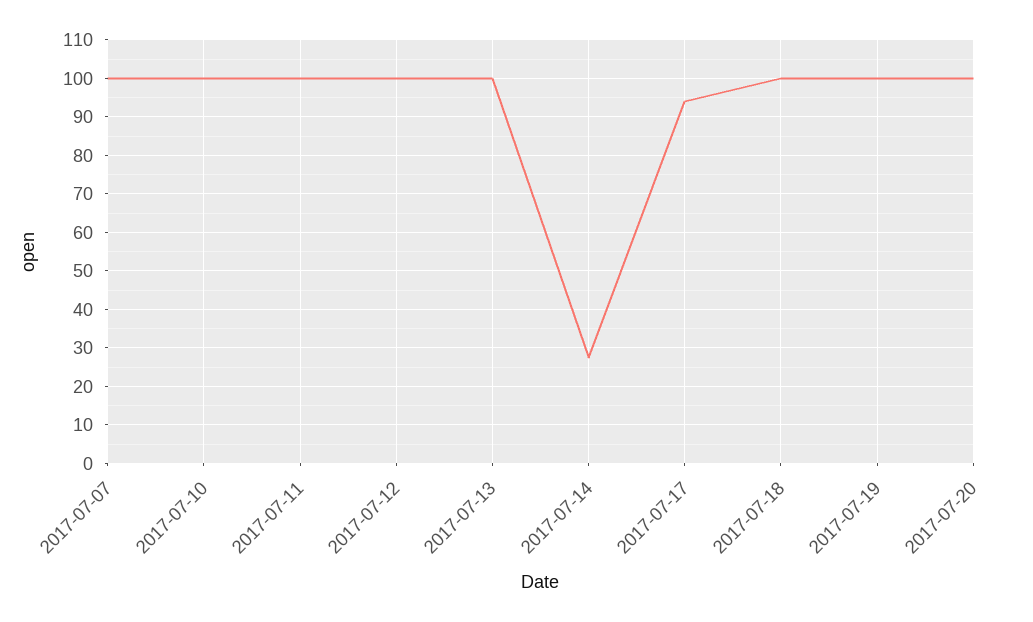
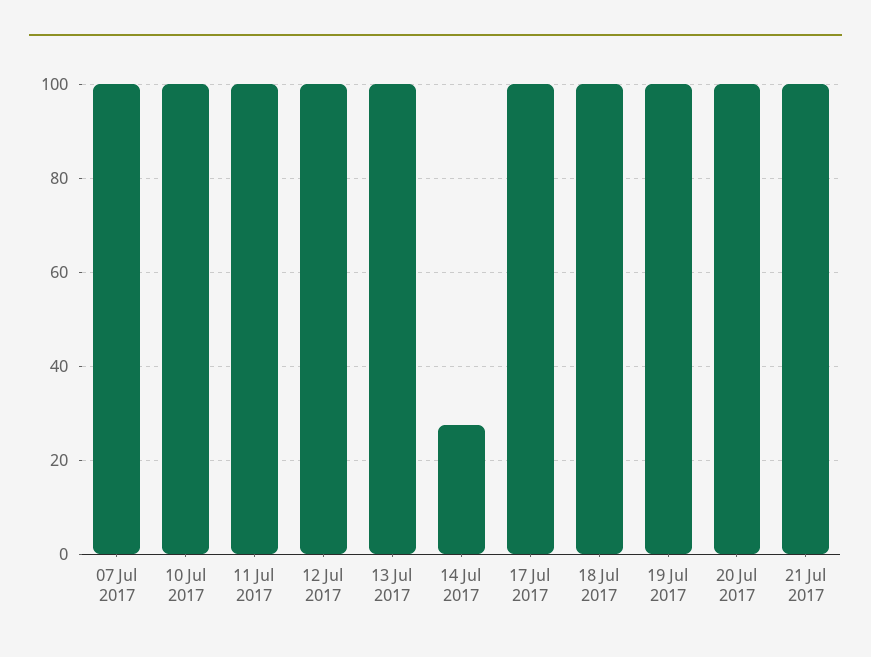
2017-07-17: 94 -> 100
21 Jul 2017: none -> 100

